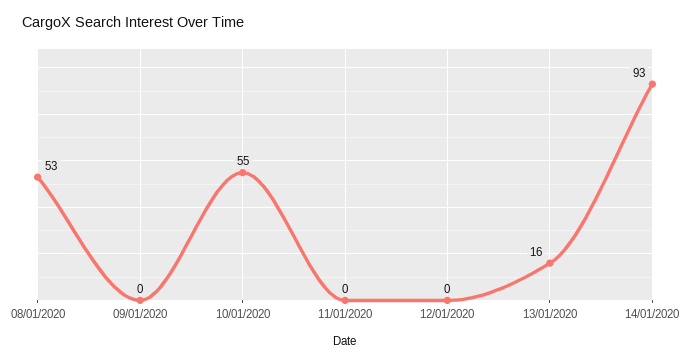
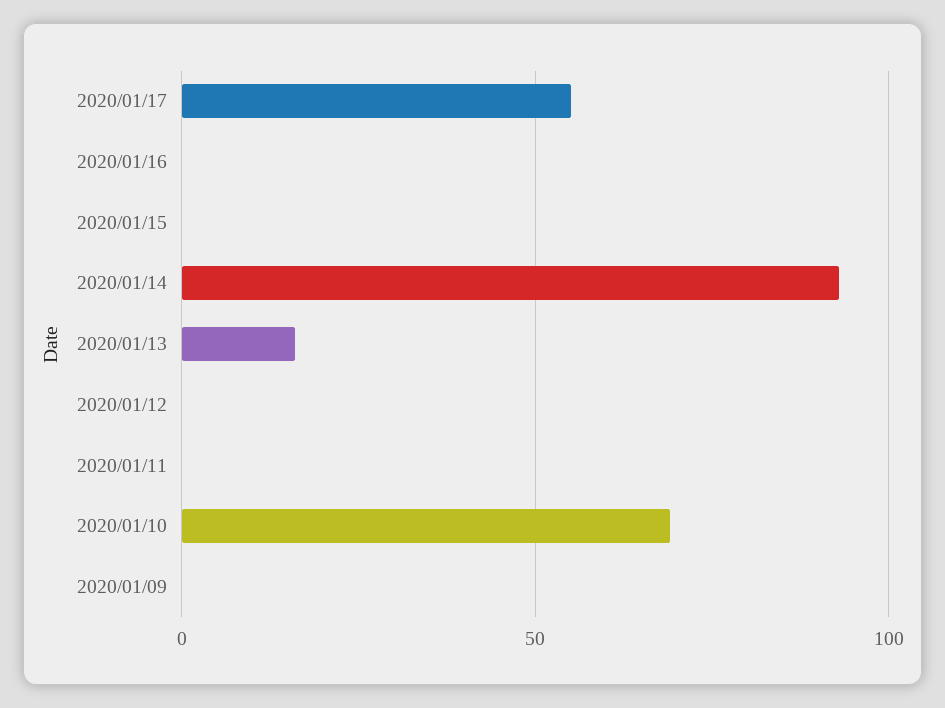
08/01/2020: 53 -> none
10/01/2020: 55 -> 70
2020/01/17: none -> 55
2020/01/16: none -> 0
2020/01/15: none -> 0

